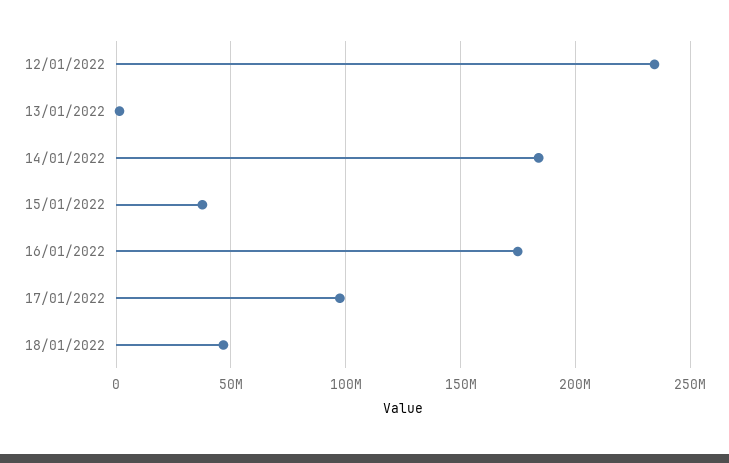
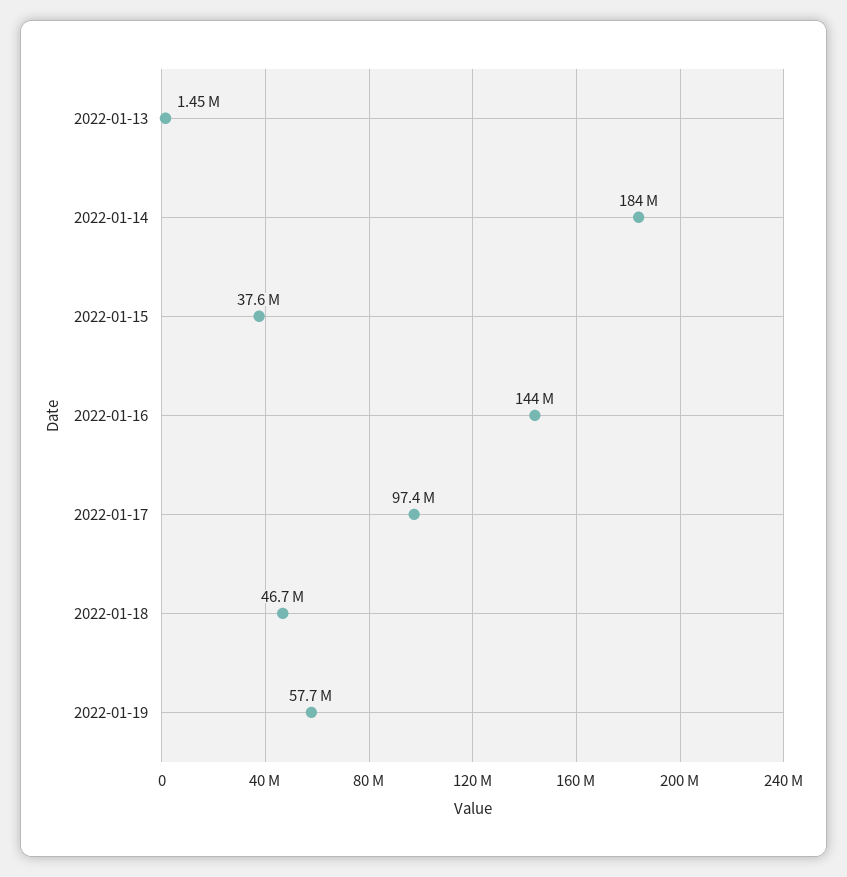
12/01/2022: 235000000 -> none
16/01/2022: 175000000 -> 144000000
2022-01-19: none -> 57700000

